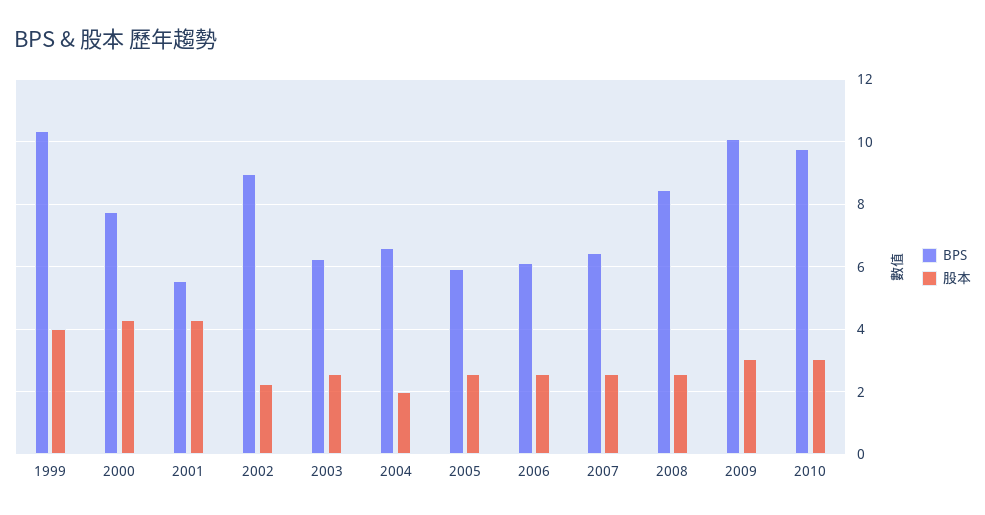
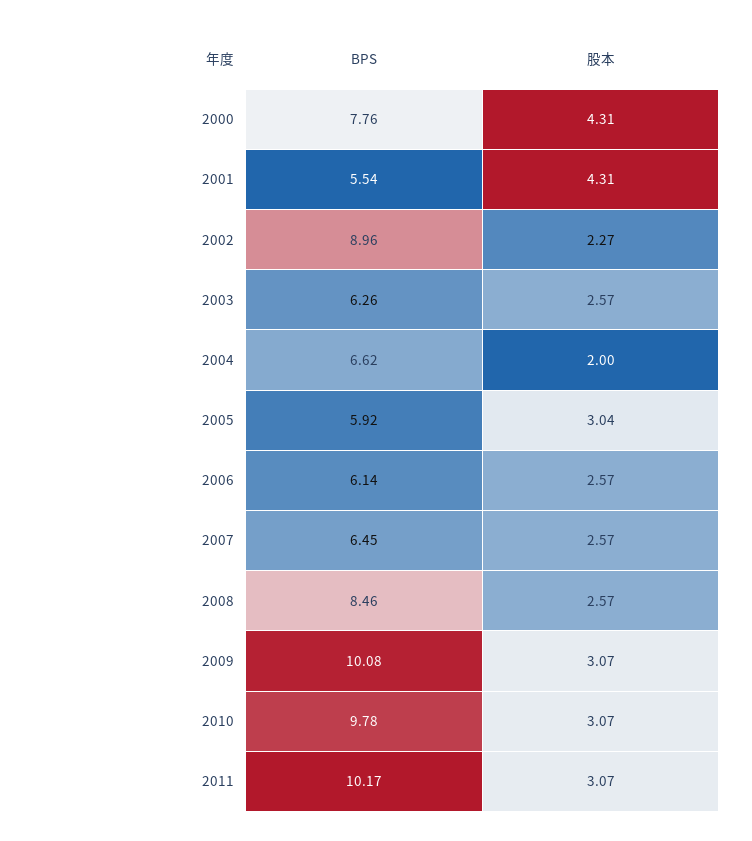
BPS, 1999: 10.4 -> none
股本, 1999: 4 -> none
股本, 2005: 2.6 -> 3.04
BPS, 2011: none -> 10.17
股本, 2011: none -> 3.07

